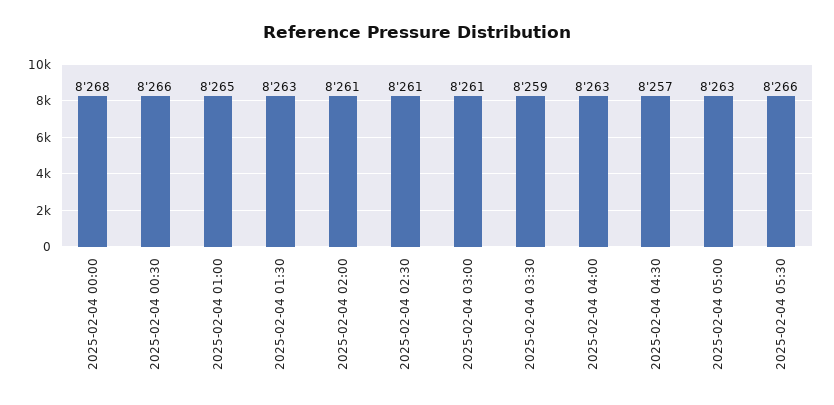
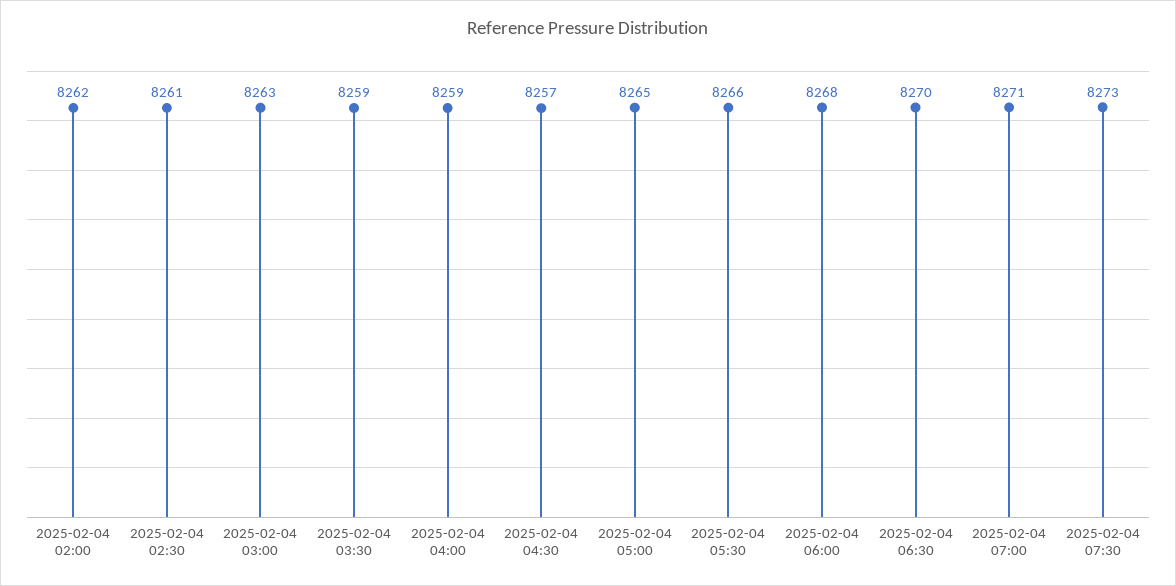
2025-02-04 00:00: 8268 -> none
2025-02-04 00:30: 8266 -> none
2025-02-04 01:00: 8265 -> none
2025-02-04 01:30: 8263 -> none
2025-02-04 02:00: 8261 -> 8262
2025-02-04 03:00: 8261 -> 8263
2025-02-04 04:00: 8263 -> 8259
2025-02-04 05:00: 8263 -> 8265
2025-02-04 06:00: none -> 8268
2025-02-04 06:30: none -> 8270
2025-02-04 07:00: none -> 8271
2025-02-04 07:30: none -> 8273

